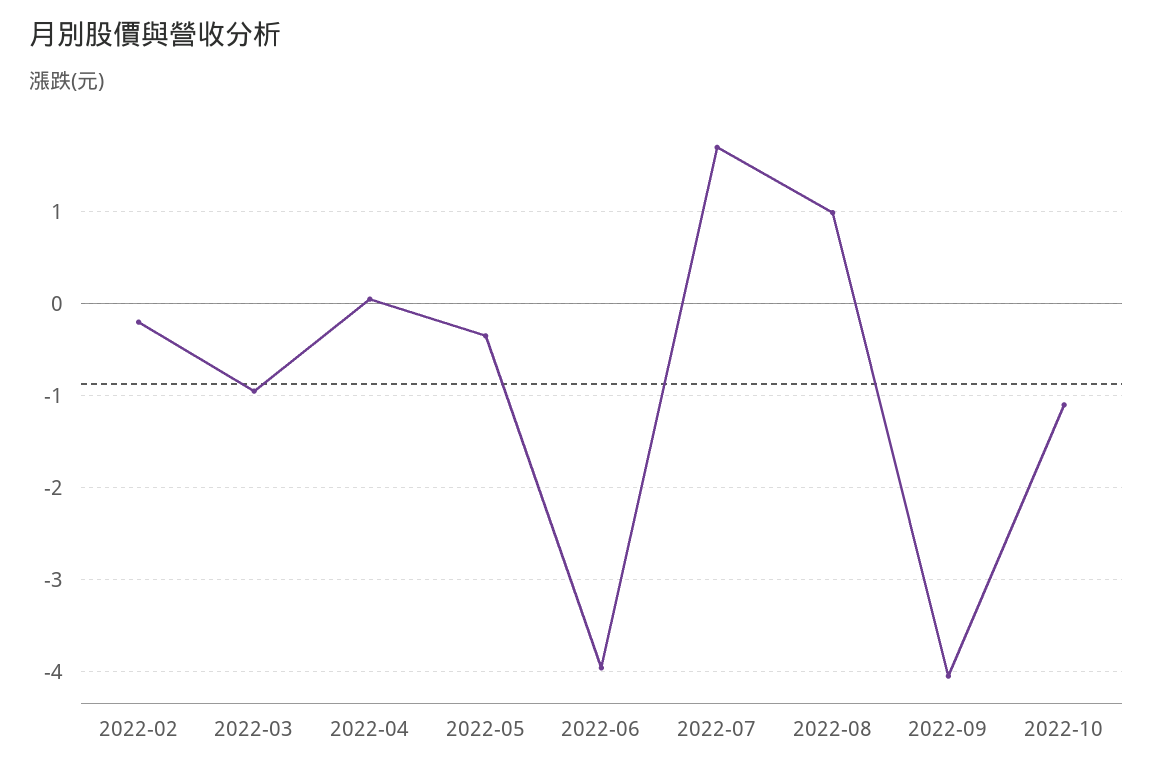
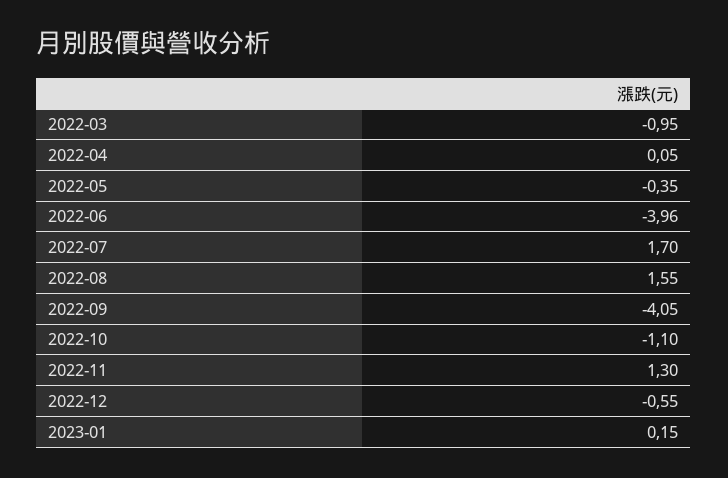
2022-02: -0.2 -> none
2022-08: 1 -> 1.55
2022-11: none -> 1.3
2022-12: none -> -0.55
2023-01: none -> 0.15

